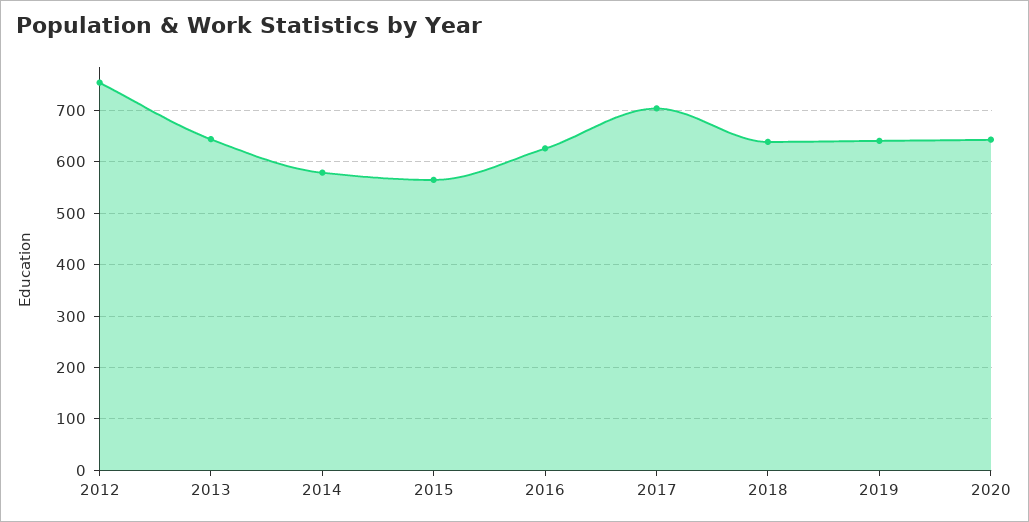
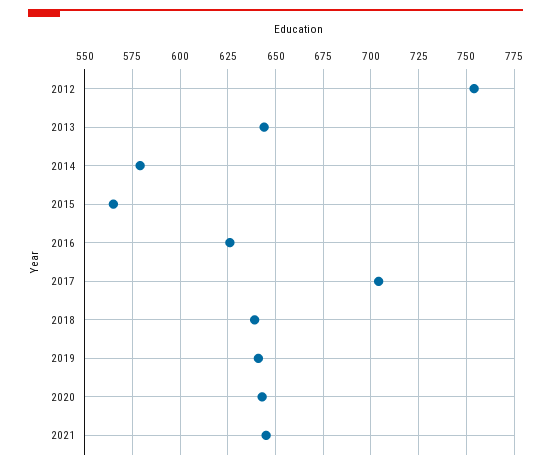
2021: none -> 645

